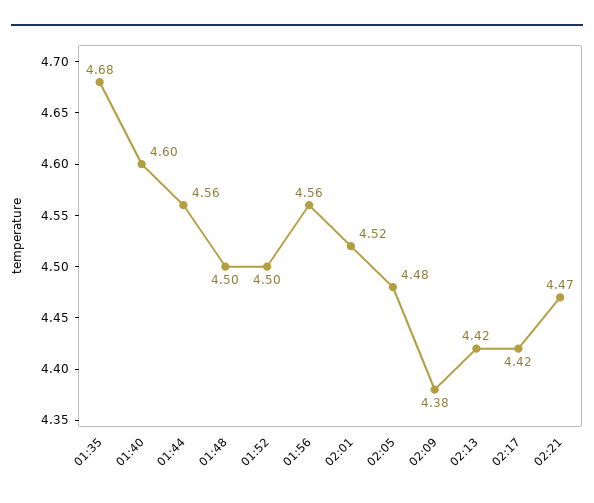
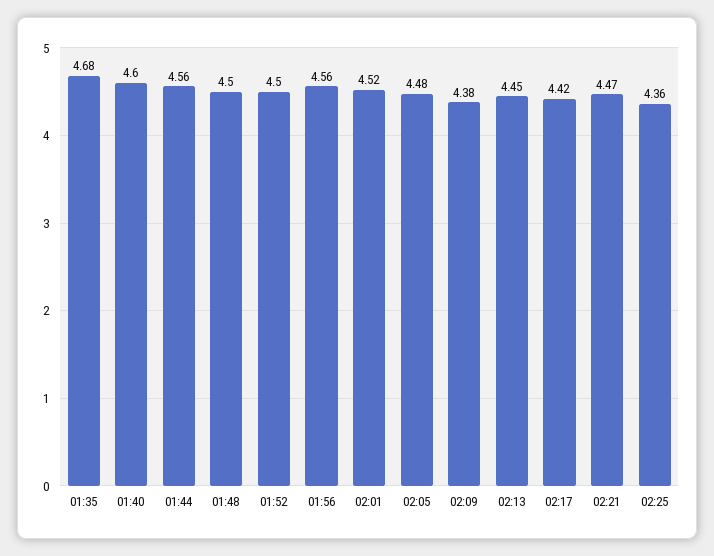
02:13: 4.42 -> 4.45
02:25: none -> 4.36

